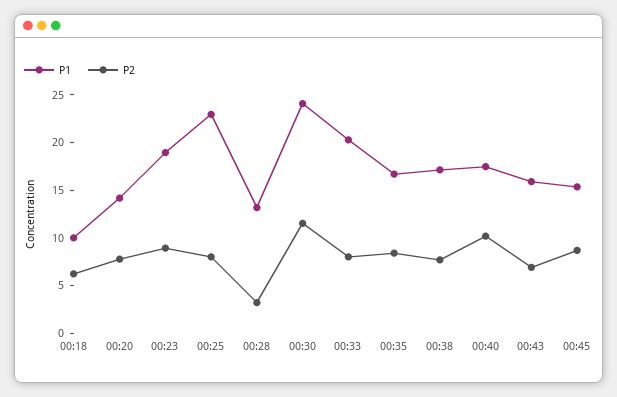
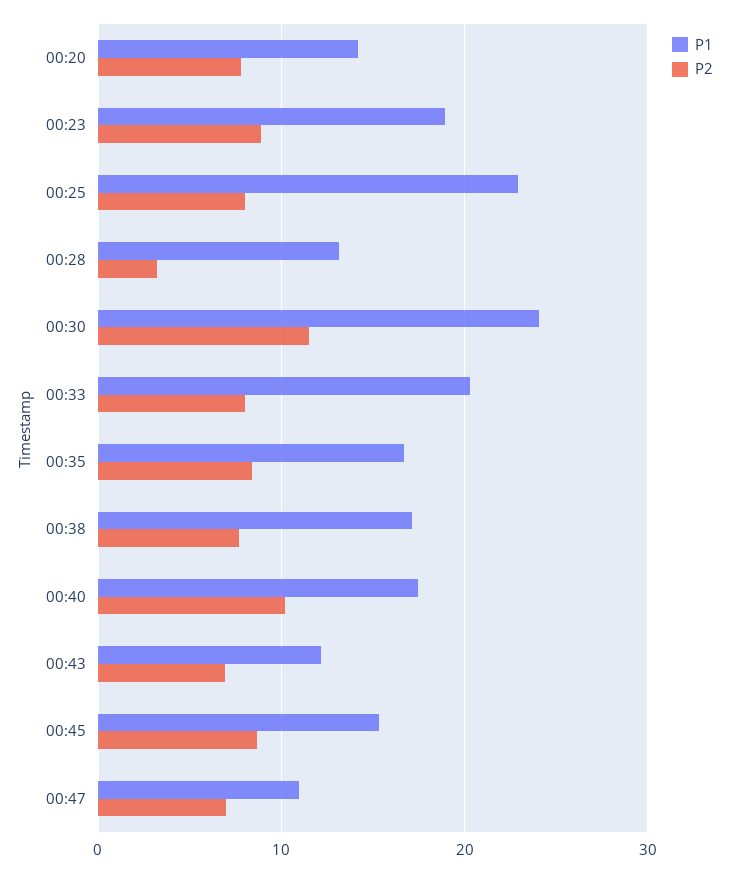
P1, 00:18: 10 -> none
P2, 00:18: 6 -> none
P1, 00:43: 16 -> 12
P1, 00:47: none -> 11
P2, 00:47: none -> 7

